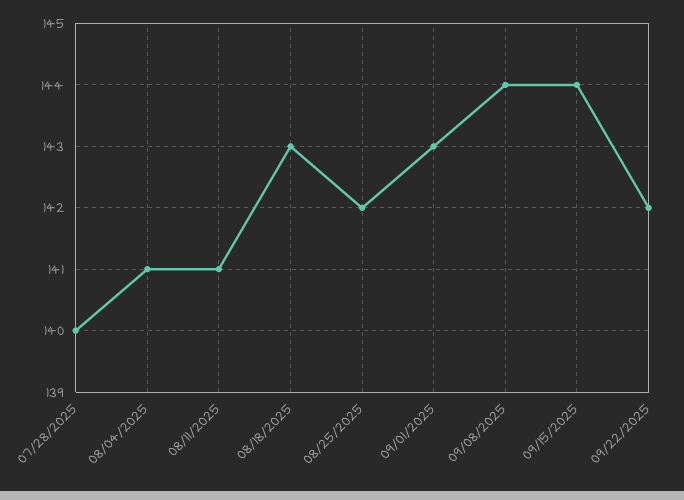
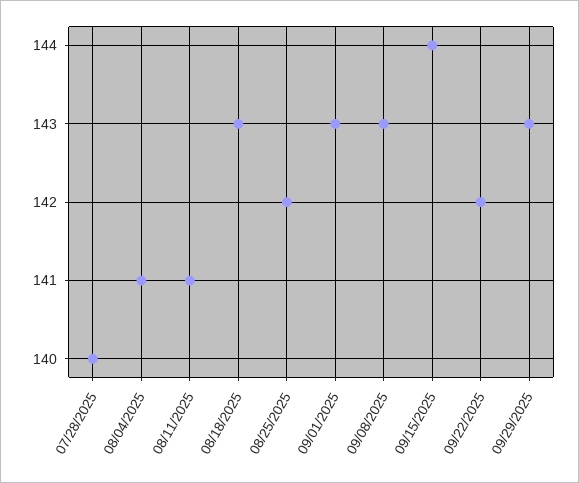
09/08/2025: 144 -> 143
09/29/2025: none -> 143

